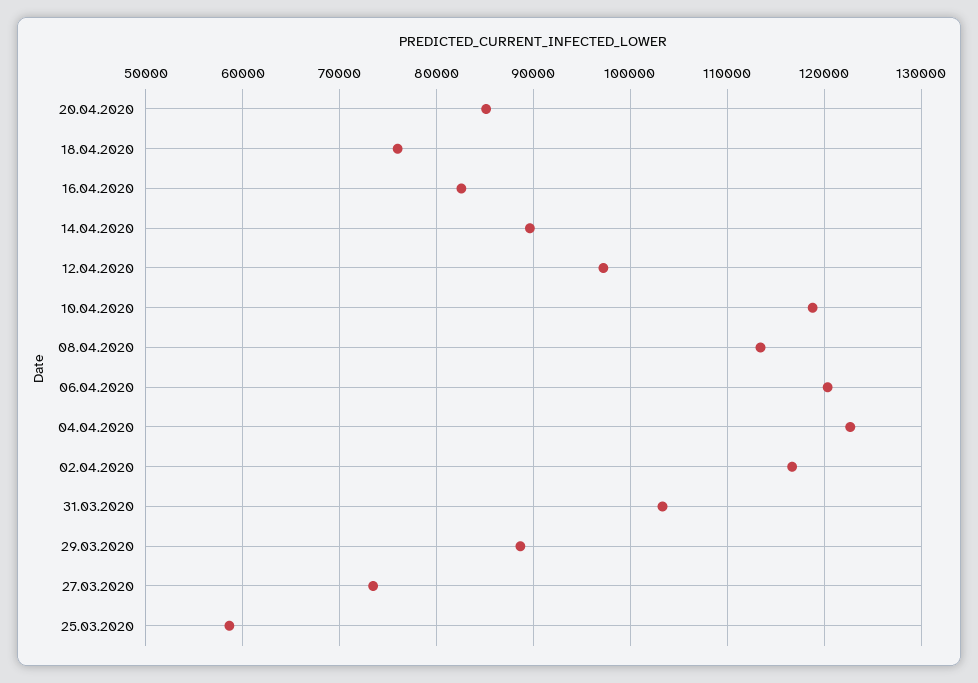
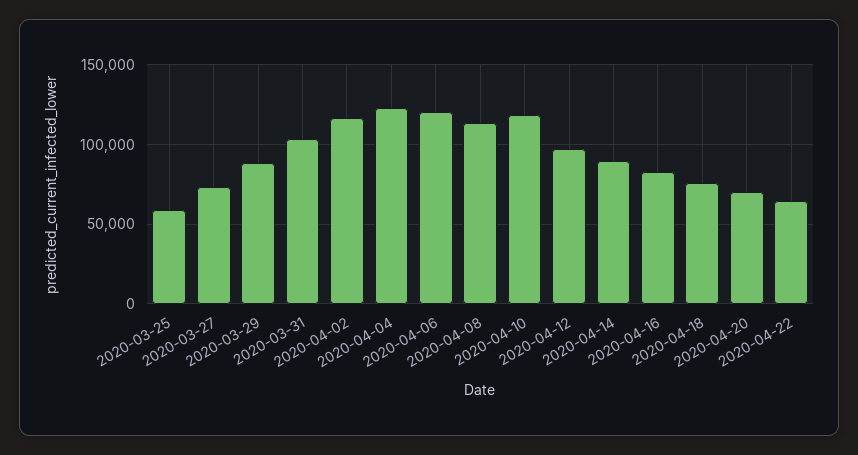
20.04.2020: 85000 -> 70000
2020-04-22: none -> 65000

